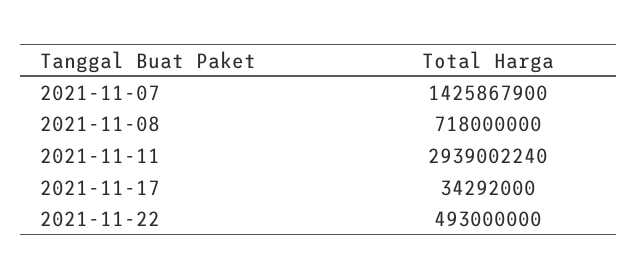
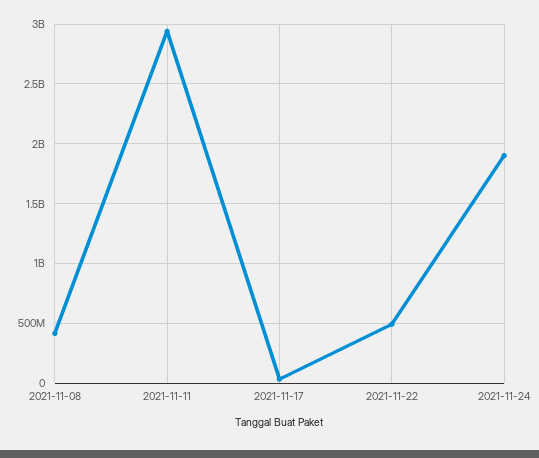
2021-11-07: 1425867900 -> none
2021-11-08: 718000000 -> 400000000
2021-11-24: none -> 1900000000

